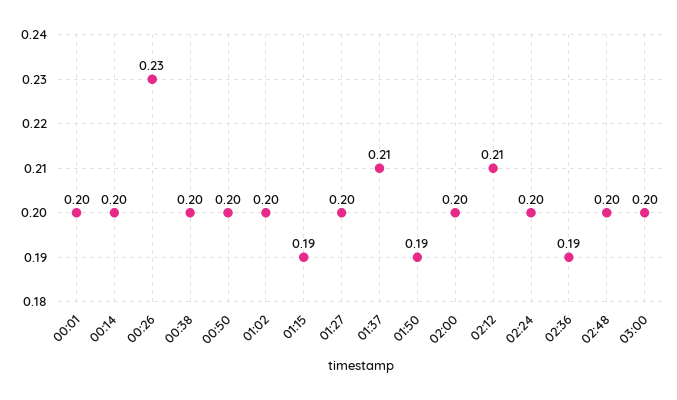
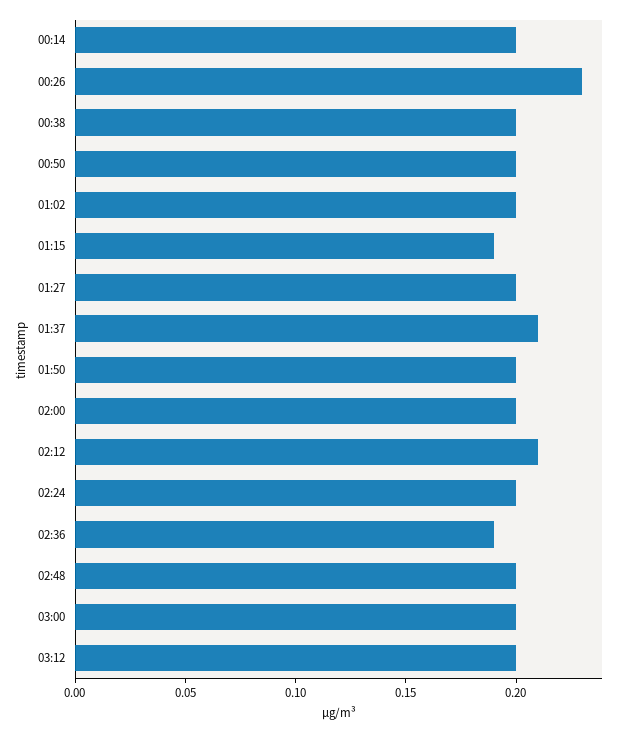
00:01: 0.2 -> none
01:50: 0.19 -> 0.2
03:12: none -> 0.2

